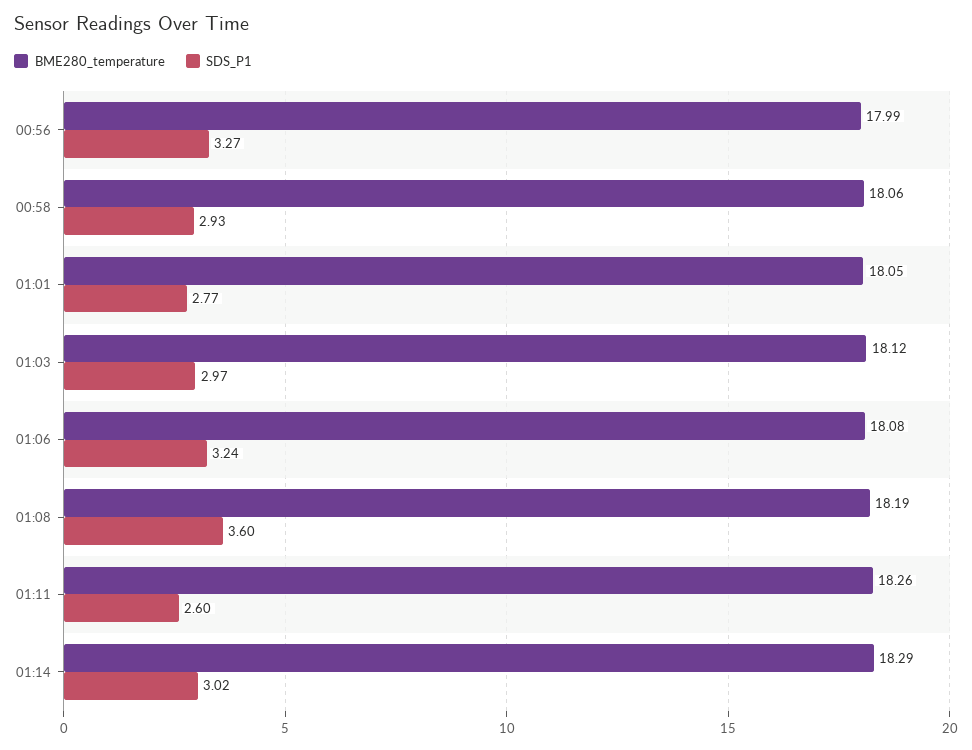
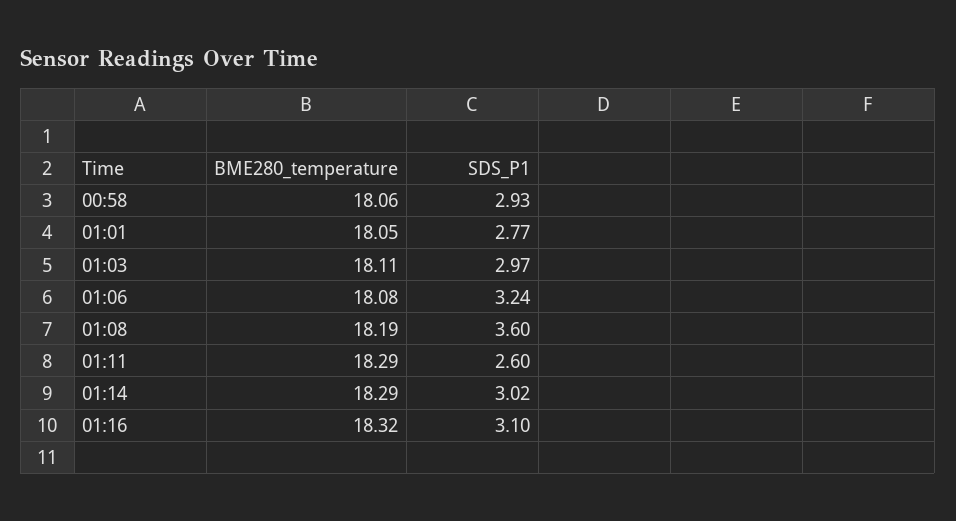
BME280_temperature, 00:56: 17.99 -> none
SDS_P1, 00:56: 3.27 -> none
BME280_temperature, 01:03: 18.12 -> 18.11
BME280_temperature, 01:11: 18.26 -> 18.29
BME280_temperature, 01:16: none -> 18.32
SDS_P1, 01:16: none -> 3.1

